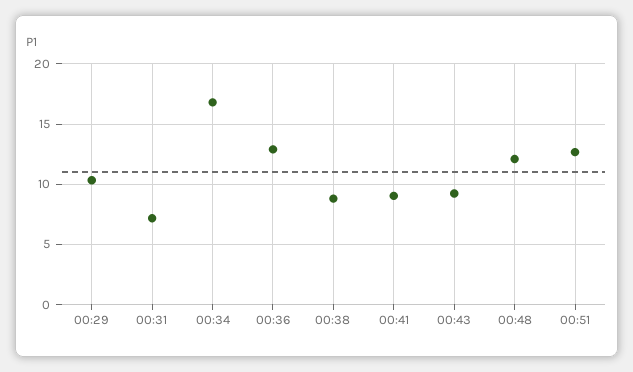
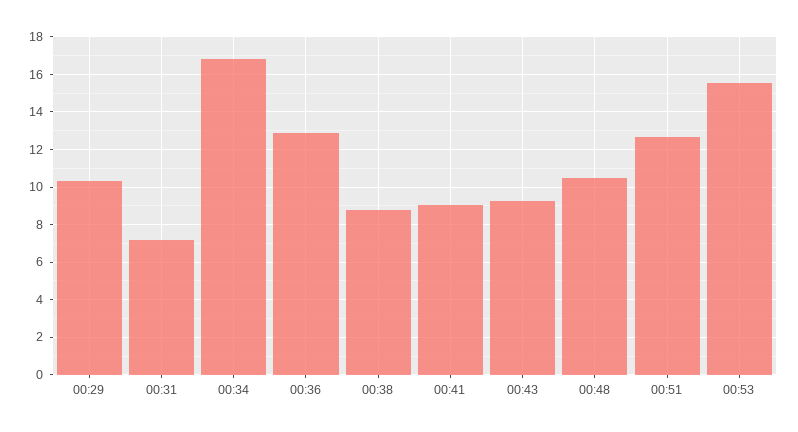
00:48: 12 -> 10.5
00:53: none -> 15.5

